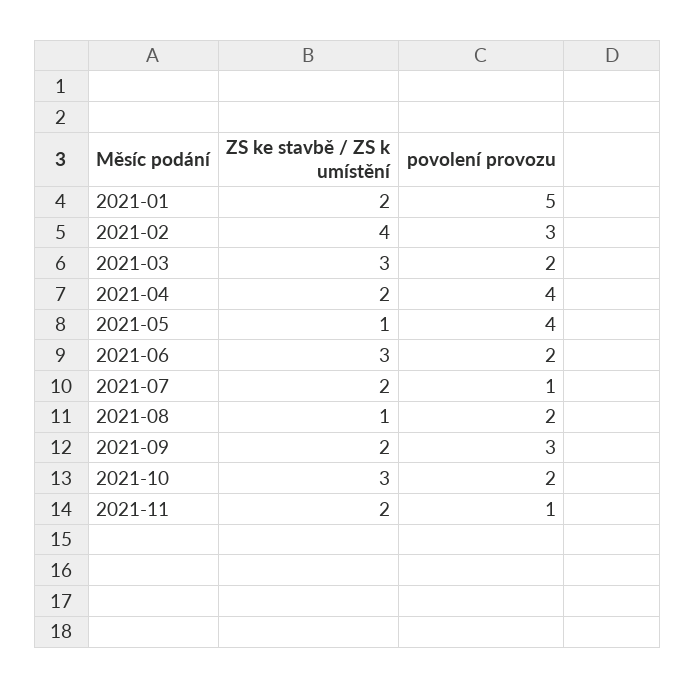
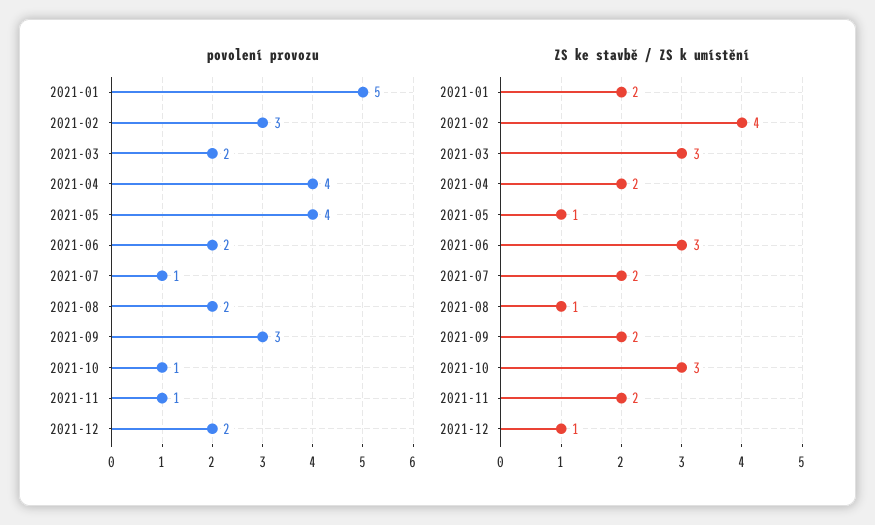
povolení provozu, 2021-10: 2 -> 1
povolení provozu, 2021-12: none -> 2
ZS ke stavbě / ZS k umístění, 2021-12: none -> 1

